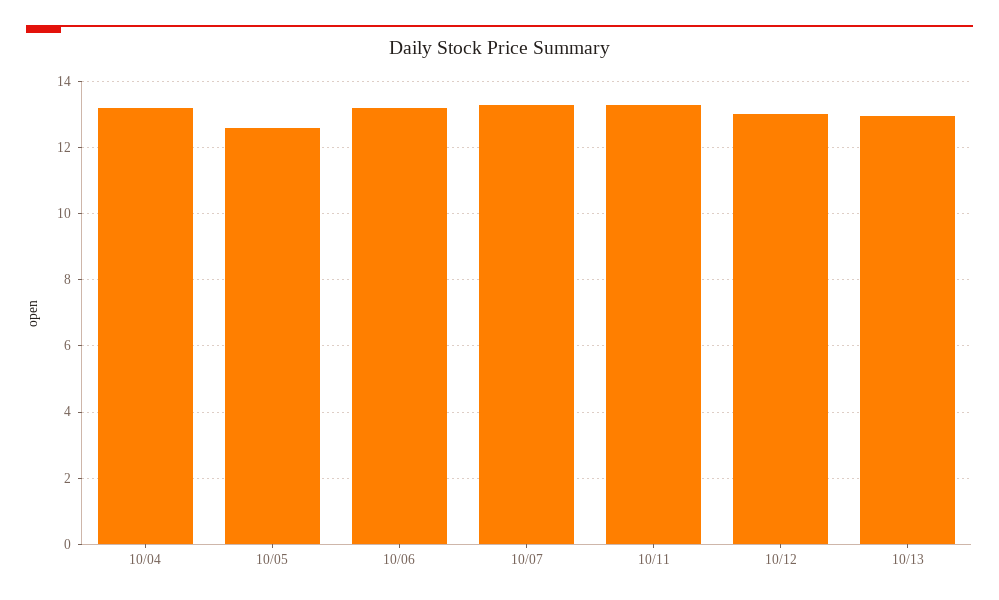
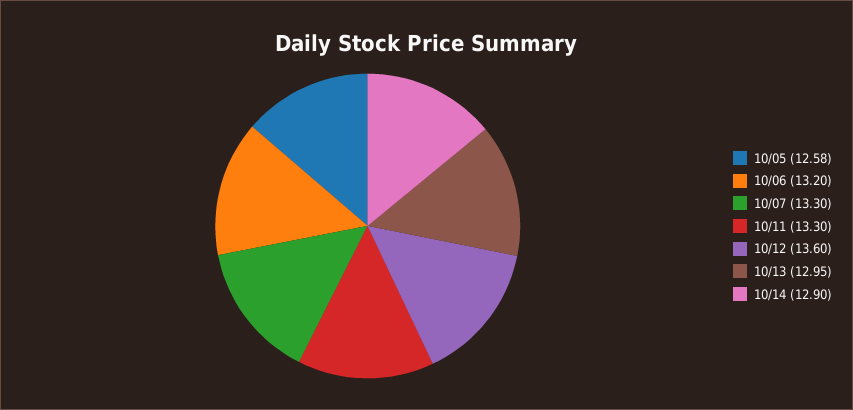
10/04: 13.2 -> none
10/12: 13 -> 13.6
10/14: none -> 12.9

